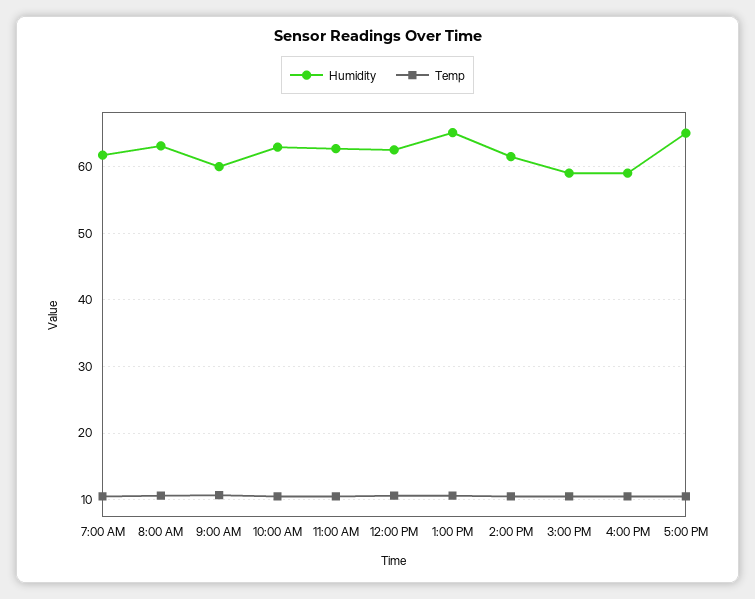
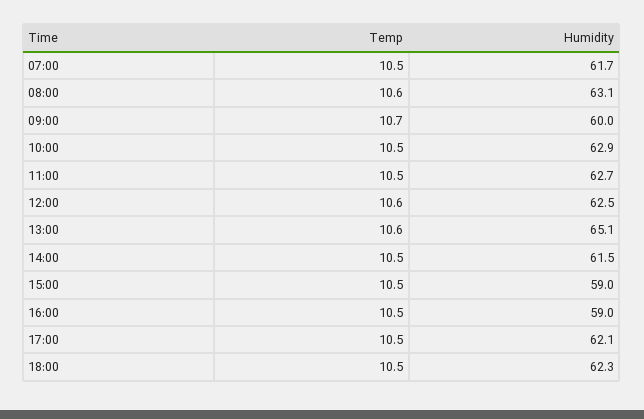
Humidity, 5:00 PM: 65 -> 62.1
Temp, 18:00: none -> 10.5
Humidity, 18:00: none -> 62.3

